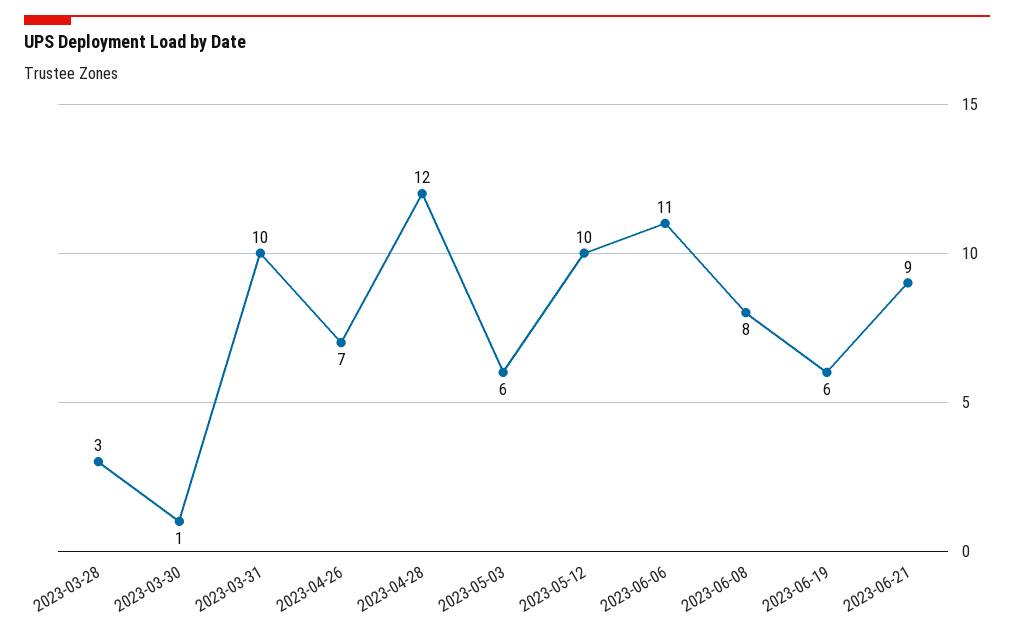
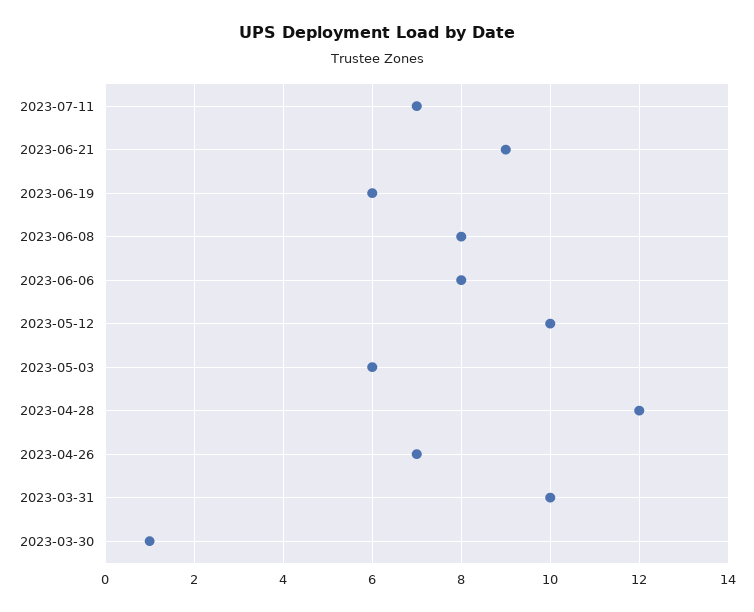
2023-03-28: 3 -> none
2023-06-06: 11 -> 8
2023-07-11: none -> 7

